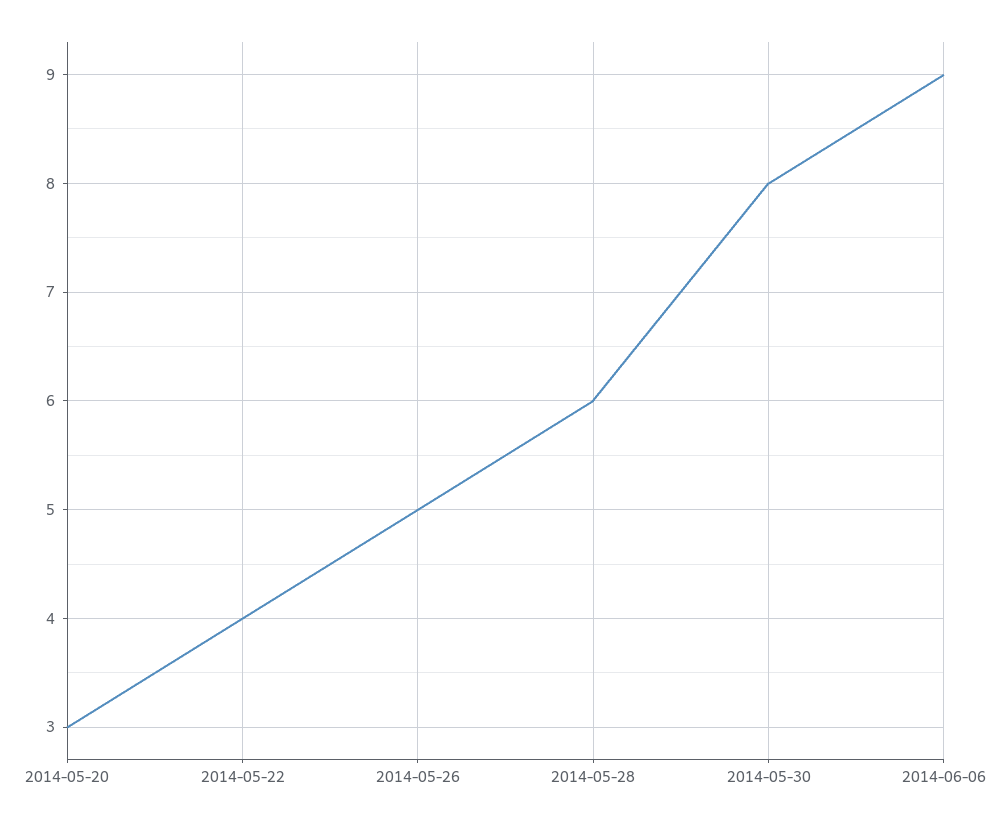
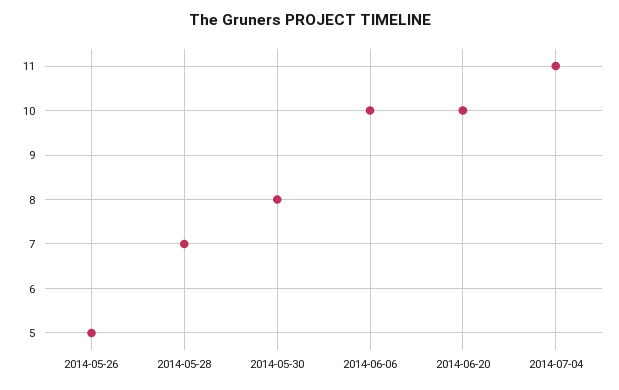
2014-05-20: 3 -> none
2014-05-22: 4 -> none
2014-05-28: 6 -> 7
2014-06-06: 9 -> 10
2014-06-20: none -> 10
2014-07-04: none -> 11

